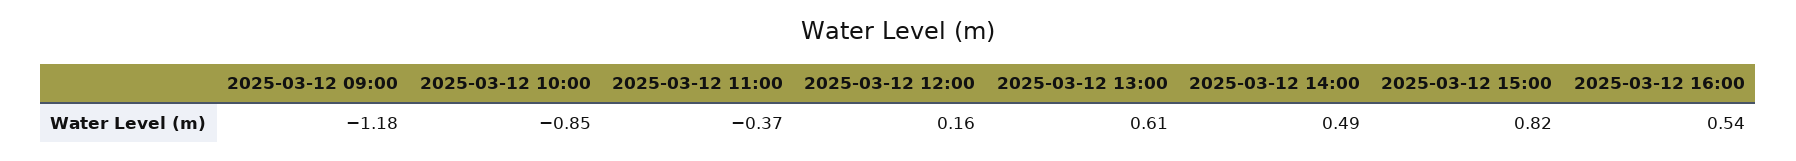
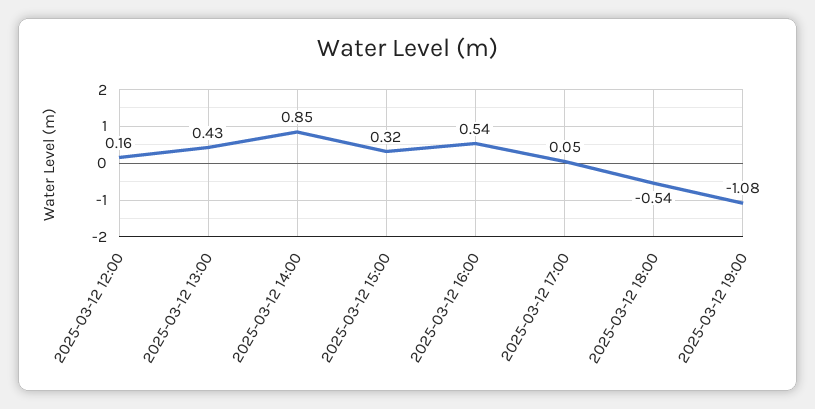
2025-03-12 09:00: -1.18 -> none
2025-03-12 10:00: -0.85 -> none
2025-03-12 11:00: -0.37 -> none
2025-03-12 13:00: 0.61 -> 0.43
2025-03-12 14:00: 0.49 -> 0.85
2025-03-12 15:00: 0.82 -> 0.32
2025-03-12 17:00: none -> 0.05
2025-03-12 18:00: none -> -0.54
2025-03-12 19:00: none -> -1.08

